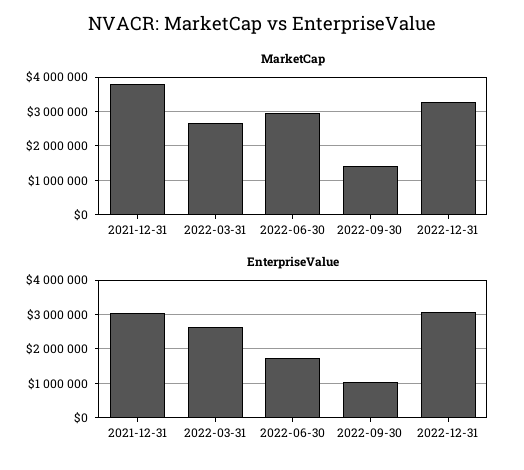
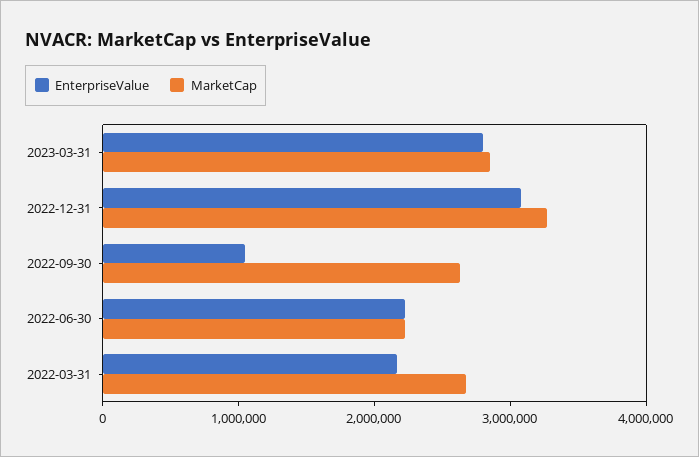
MarketCap, 2021-12-31: 3800000 -> none
MarketCap, 2022-06-30: 3000000 -> 2200000
MarketCap, 2022-09-30: 1400000 -> 2600000
EnterpriseValue, 2021-12-31: 3000000 -> none
EnterpriseValue, 2022-03-31: 2600000 -> 2200000
EnterpriseValue, 2022-06-30: 1800000 -> 2200000
EnterpriseValue, 2023-03-31: none -> 2800000
MarketCap, 2023-03-31: none -> 2800000

